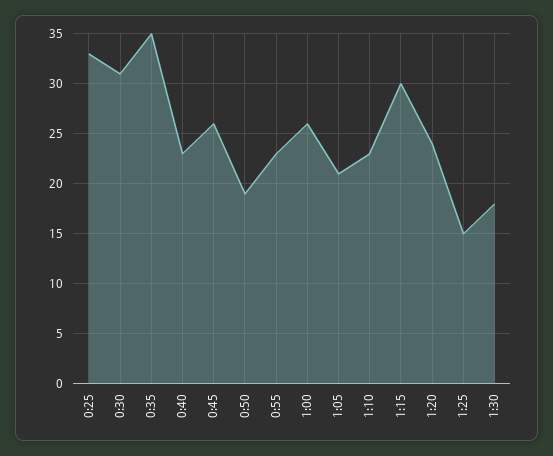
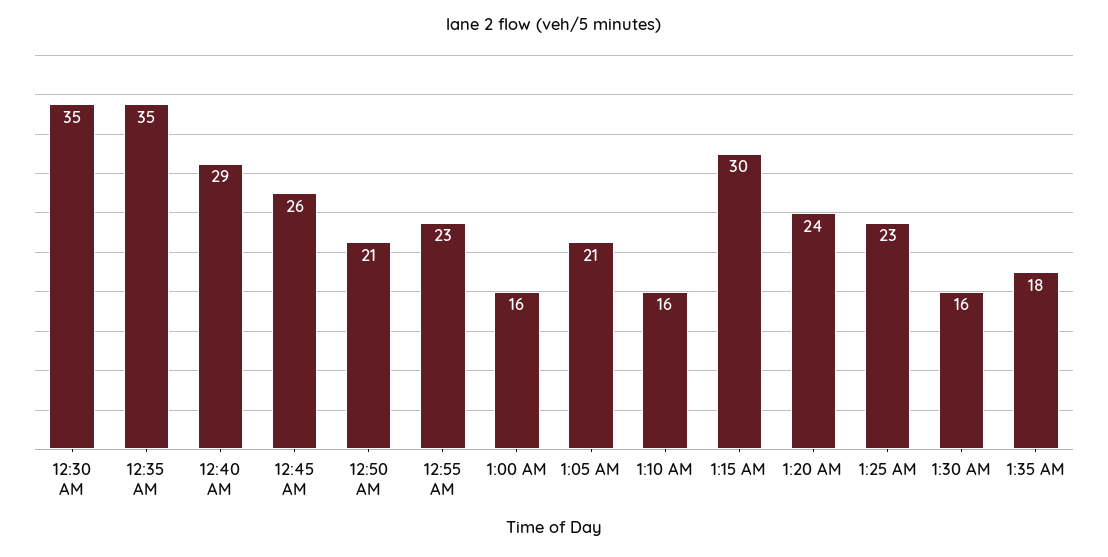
0:25: 33 -> none
0:30: 31 -> 35
0:40: 23 -> 29
0:50: 19 -> 21
1:00: 26 -> 16
1:10: 23 -> 16
1:25: 15 -> 23
1:30: 18 -> 16
1:35 AM: none -> 18

